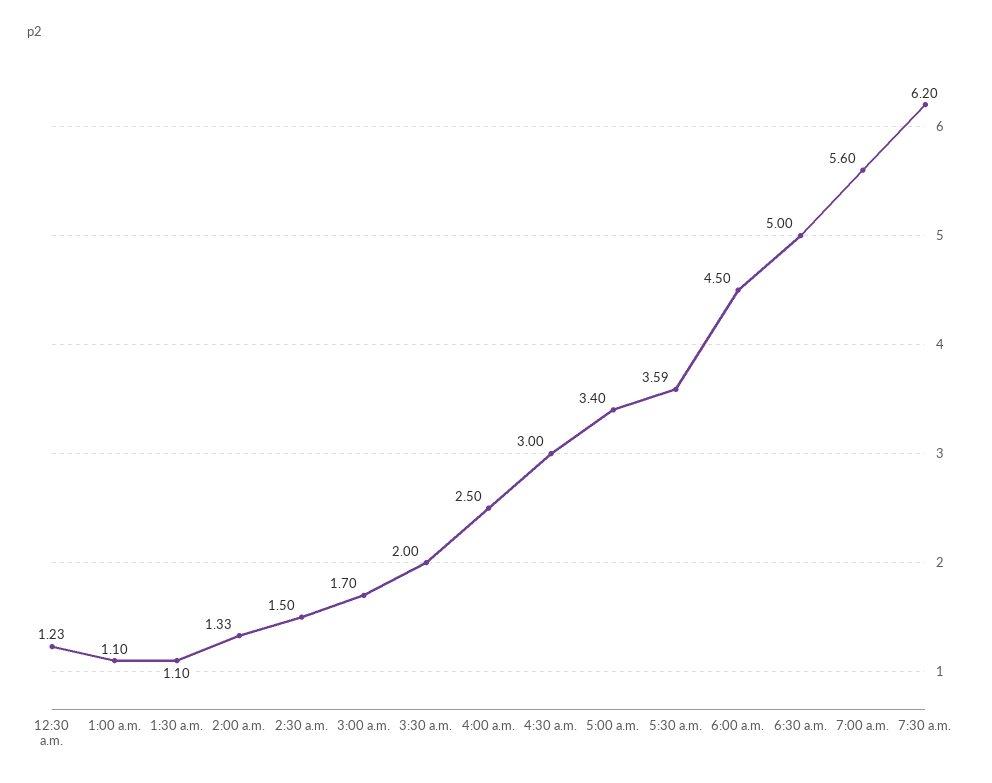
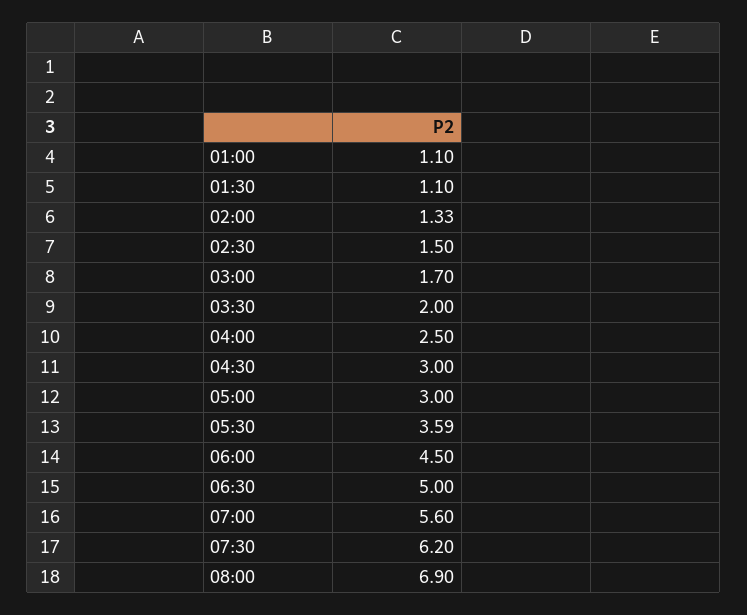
12:30 a.m.: 1.23 -> none
5:00 a.m.: 3.4 -> 3
08:00: none -> 6.9

